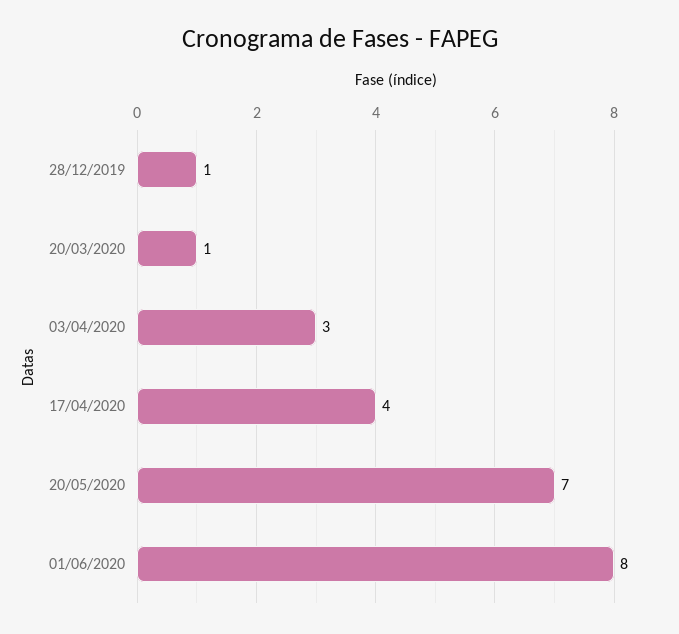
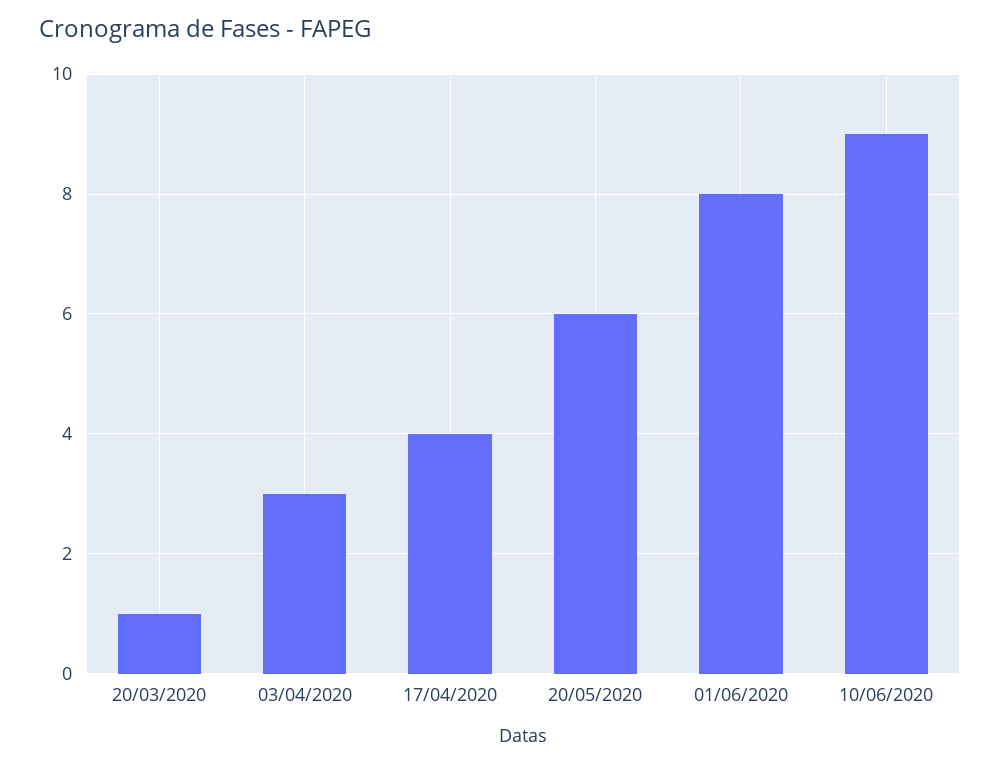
28/12/2019: 1 -> none
20/05/2020: 7 -> 6
10/06/2020: none -> 9

